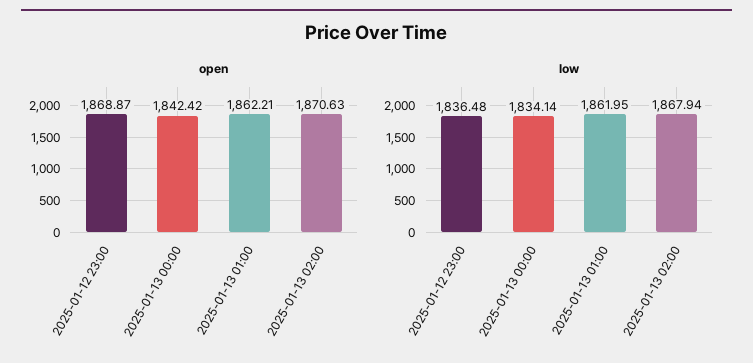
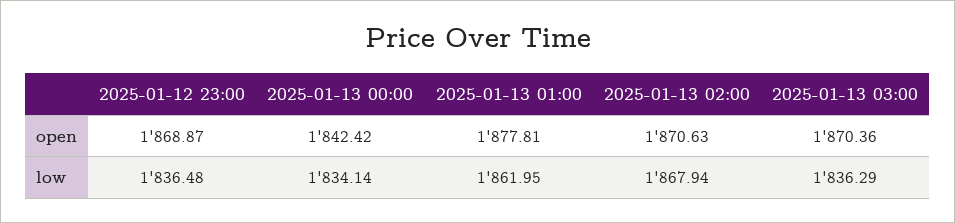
open, 2025-01-13 01:00: 1862.21 -> 1877.81
open, 2025-01-13 03:00: none -> 1870.36
low, 2025-01-13 03:00: none -> 1836.29

